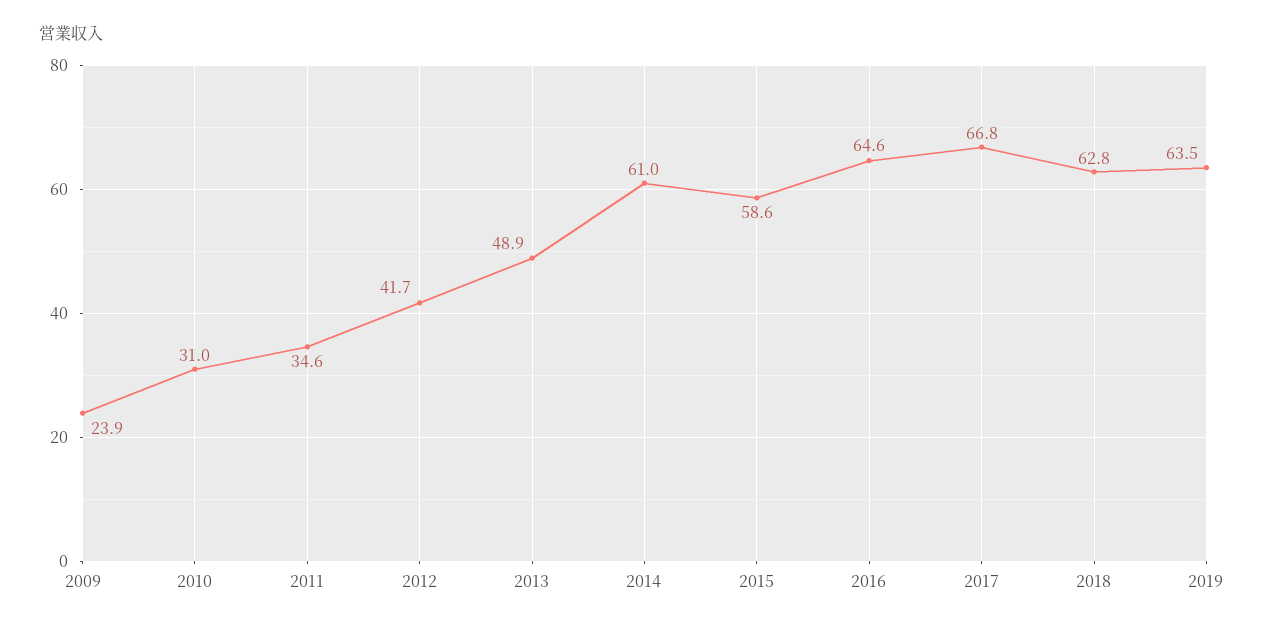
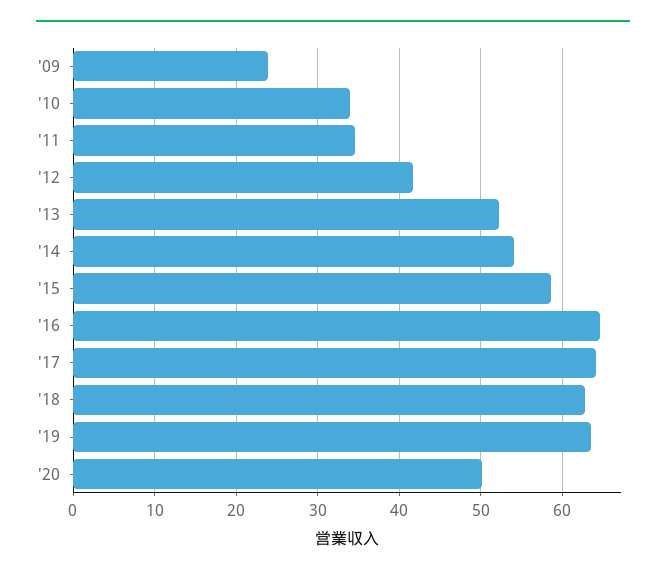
2010: 31 -> 34
2013: 48.9 -> 52
2014: 61 -> 54
2017: 66.8 -> 64
'20: none -> 50

